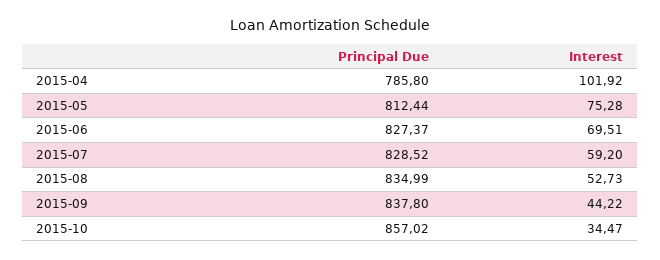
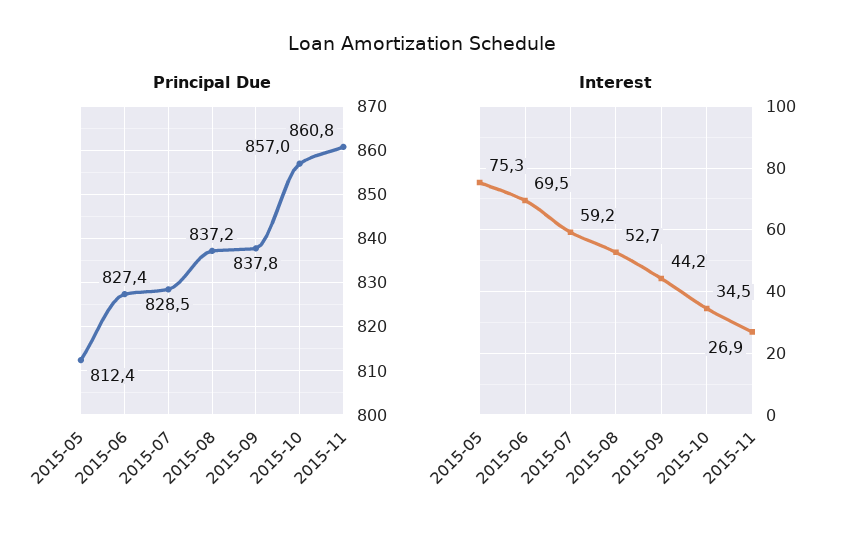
Principal Due, 2015-04: 785.8 -> none
Interest, 2015-04: 101.92 -> none
Principal Due, 2015-08: 834.99 -> 837.2
Principal Due, 2015-11: none -> 860.8
Interest, 2015-11: none -> 26.9

